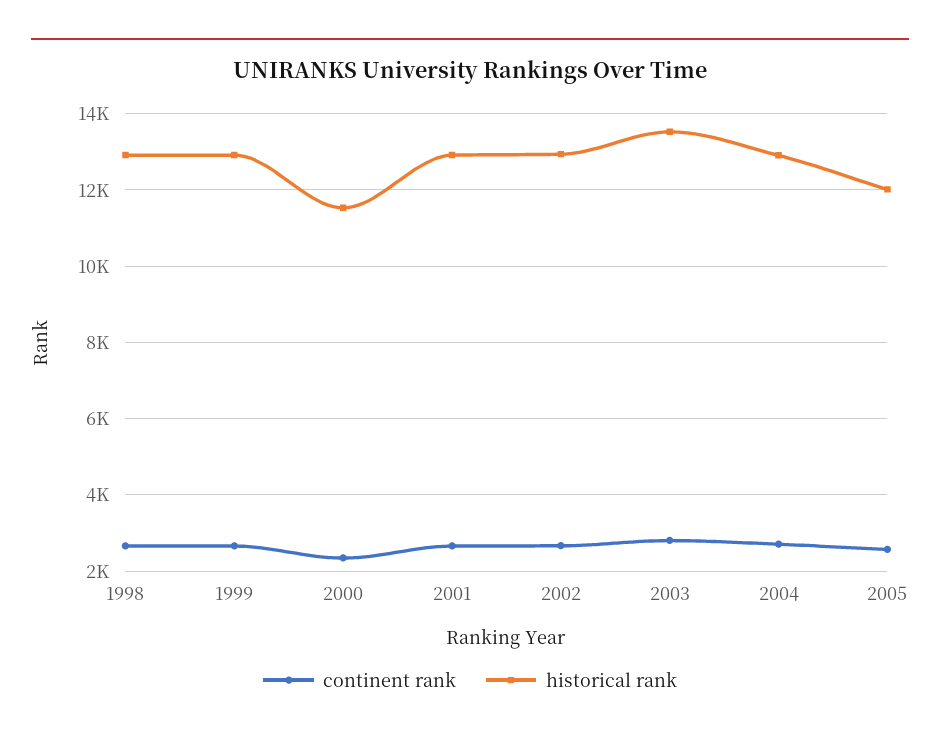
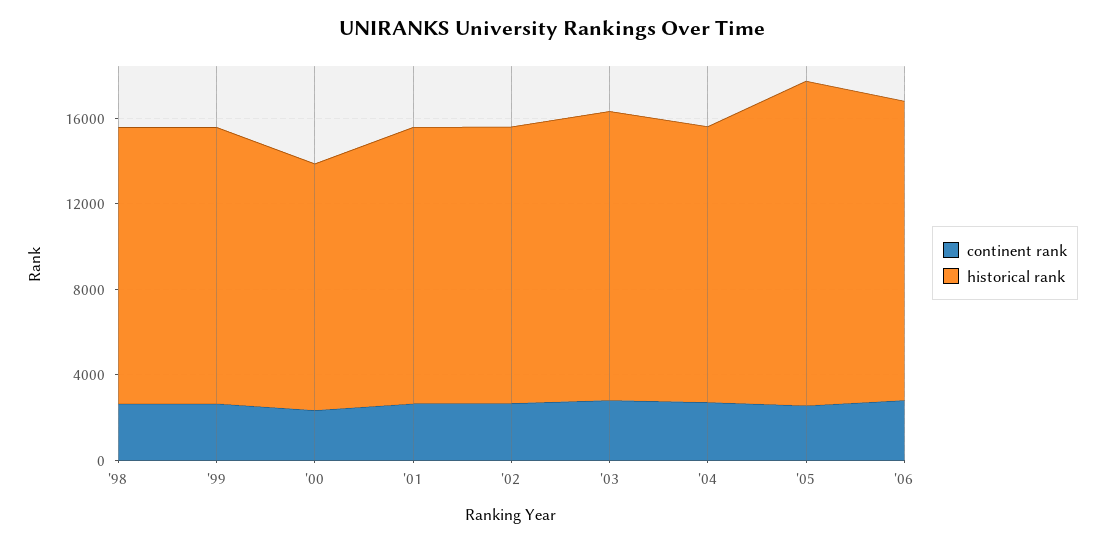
historical rank, 2005: 12000 -> 15000
continent rank, '06: none -> 3000
historical rank, '06: none -> 14000

